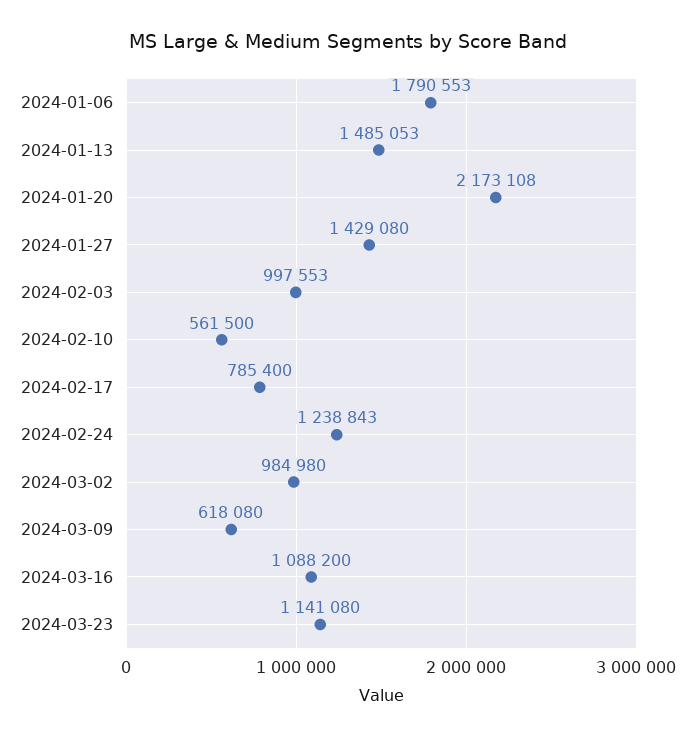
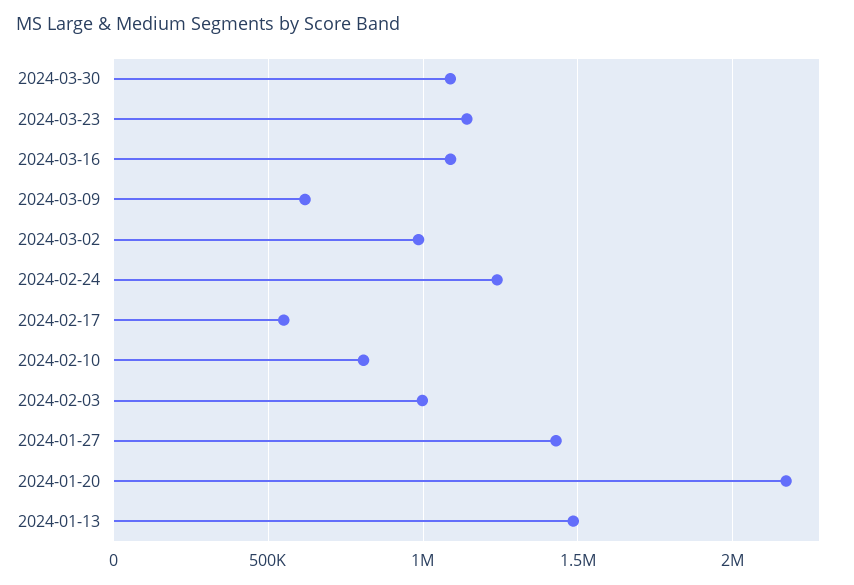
2024-01-06: 1790553 -> none
2024-02-10: 561500 -> 800000
2024-02-17: 785400 -> 550000
2024-03-30: none -> 1100000

